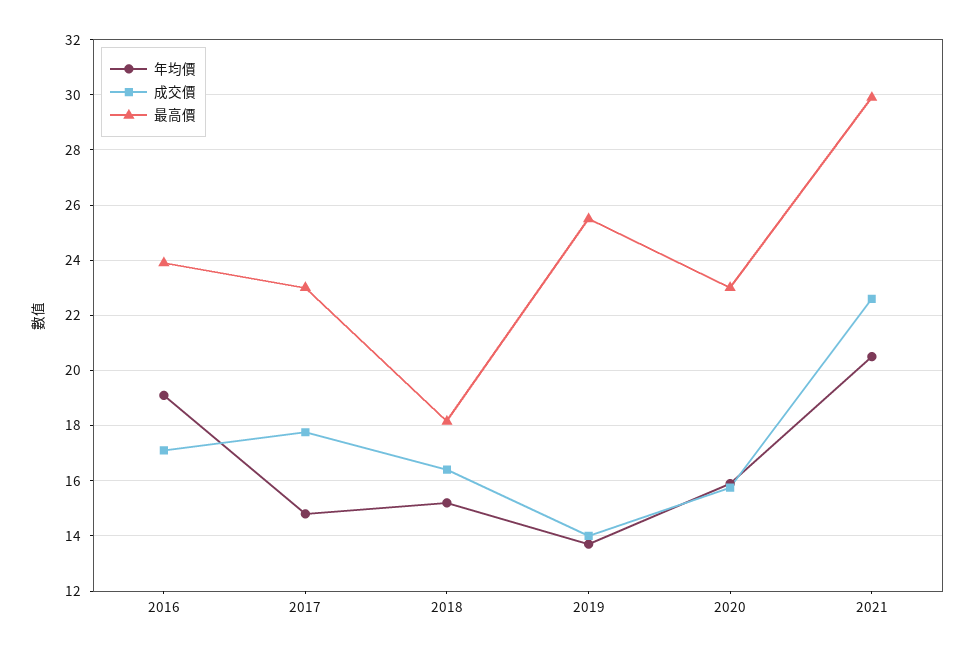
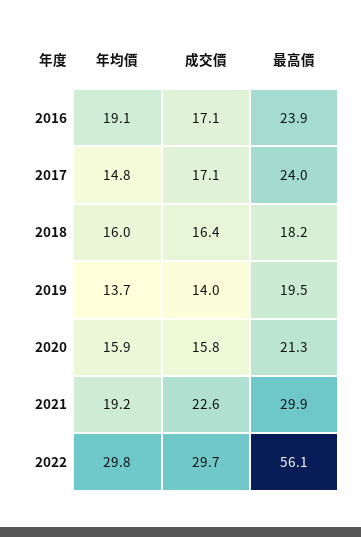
成交價, 2017: 17.75 -> 17.1
最高價, 2017: 23 -> 24
年均價, 2018: 15.25 -> 16
最高價, 2019: 25.5 -> 19.5
最高價, 2020: 23 -> 21.3
年均價, 2021: 20.5 -> 19.2
年均價, 2022: none -> 29.8
成交價, 2022: none -> 29.7
最高價, 2022: none -> 56.1

